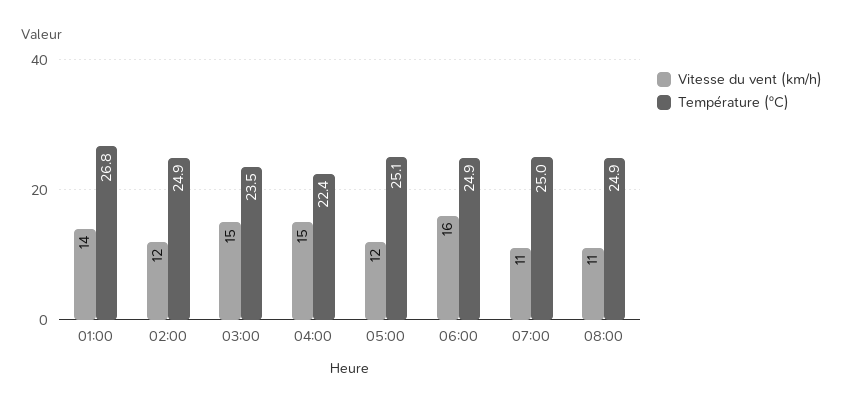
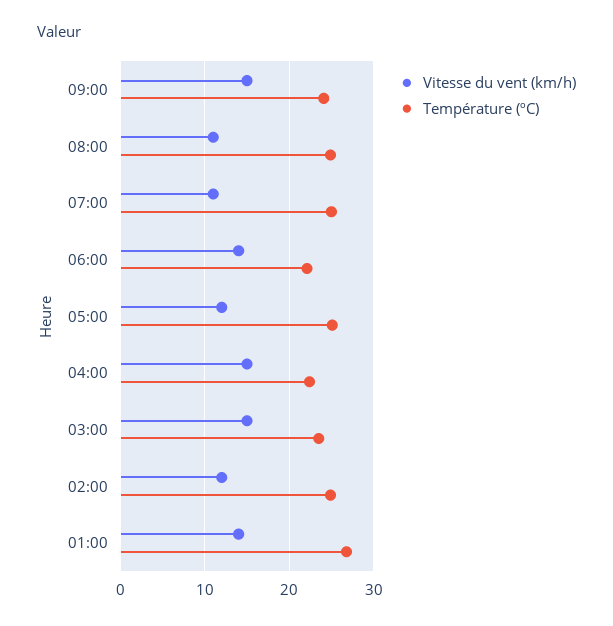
Vitesse du vent (km/h), 06:00: 16 -> 14
Température (ºC), 06:00: 24.9 -> 22
Vitesse du vent (km/h), 09:00: none -> 15
Température (ºC), 09:00: none -> 24

